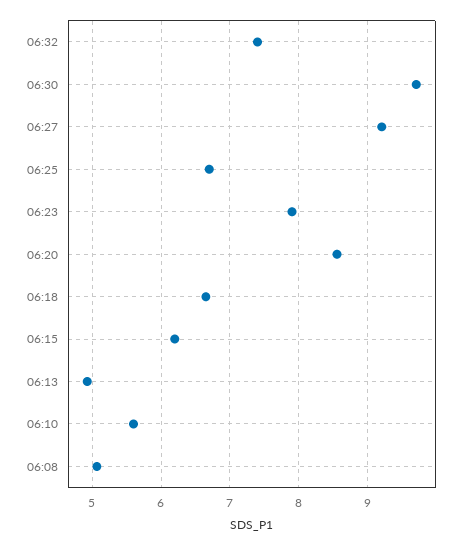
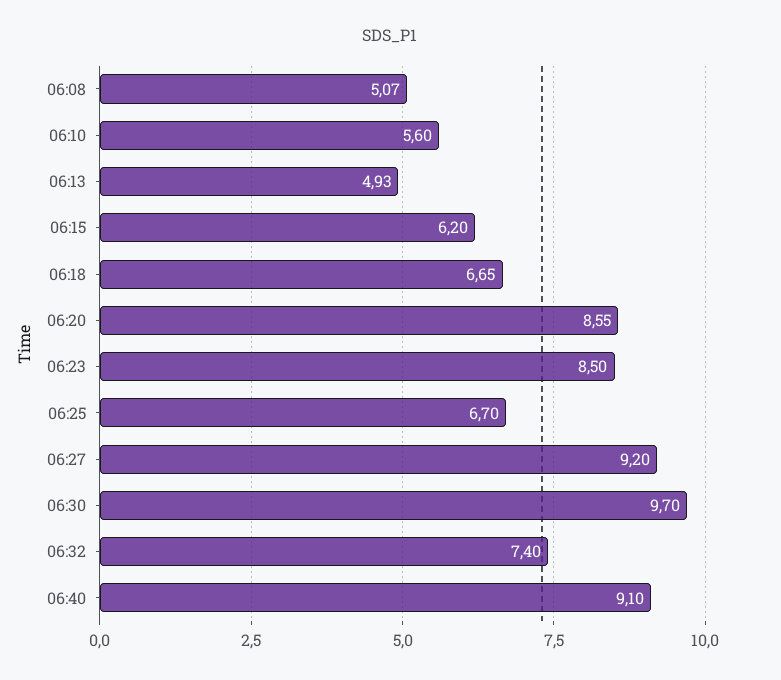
06:23: 7.9 -> 8.5
06:40: none -> 9.1

